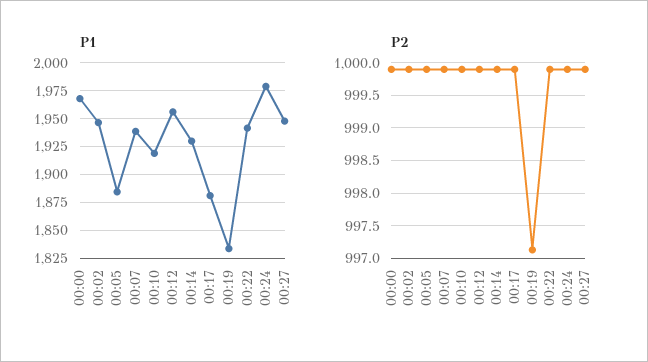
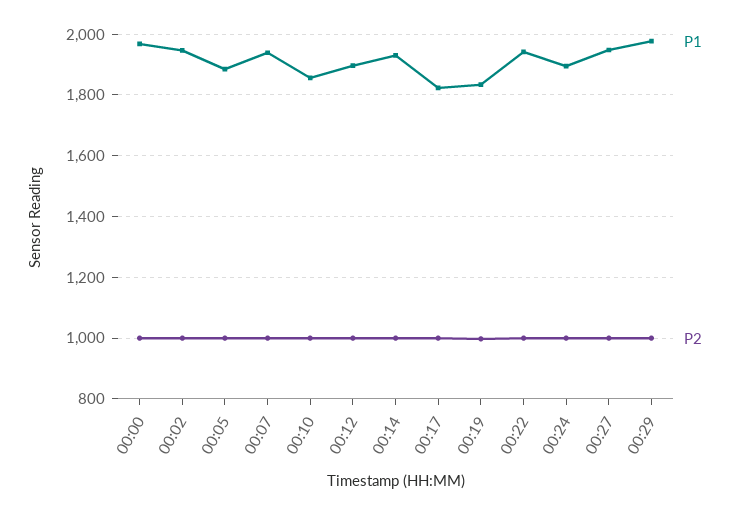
P1, 00:10: 1925 -> 1860
P1, 00:12: 1950 -> 1900
P1, 00:17: 1875 -> 1820
P1, 00:24: 1975 -> 1900
P1, 00:29: none -> 1980
P2, 00:29: none -> 1000

